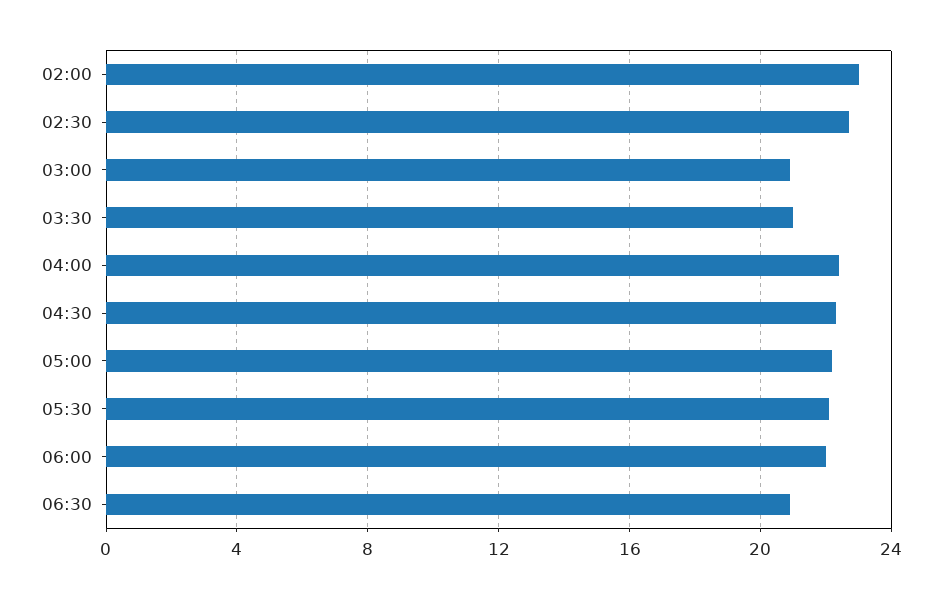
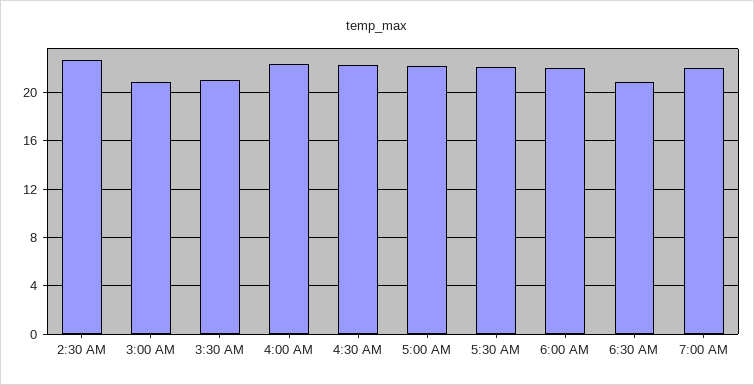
02:00: 23 -> none
7:00 AM: none -> 22

